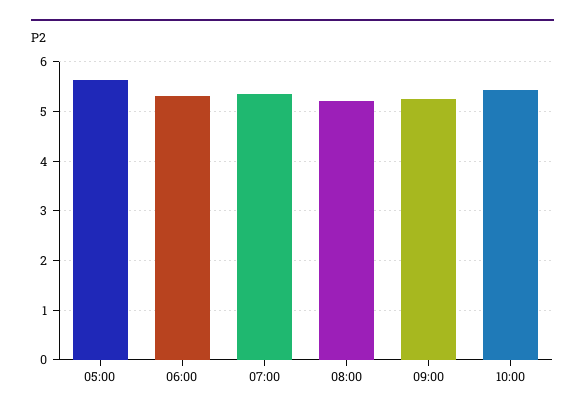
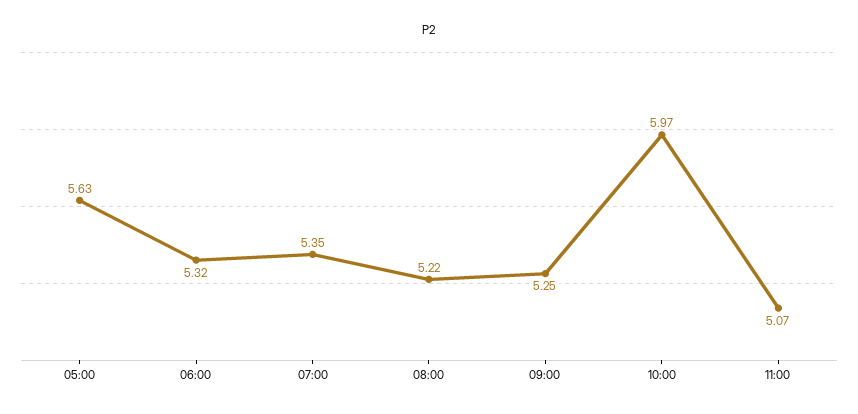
10:00: 5.4 -> 5.97
11:00: none -> 5.07

